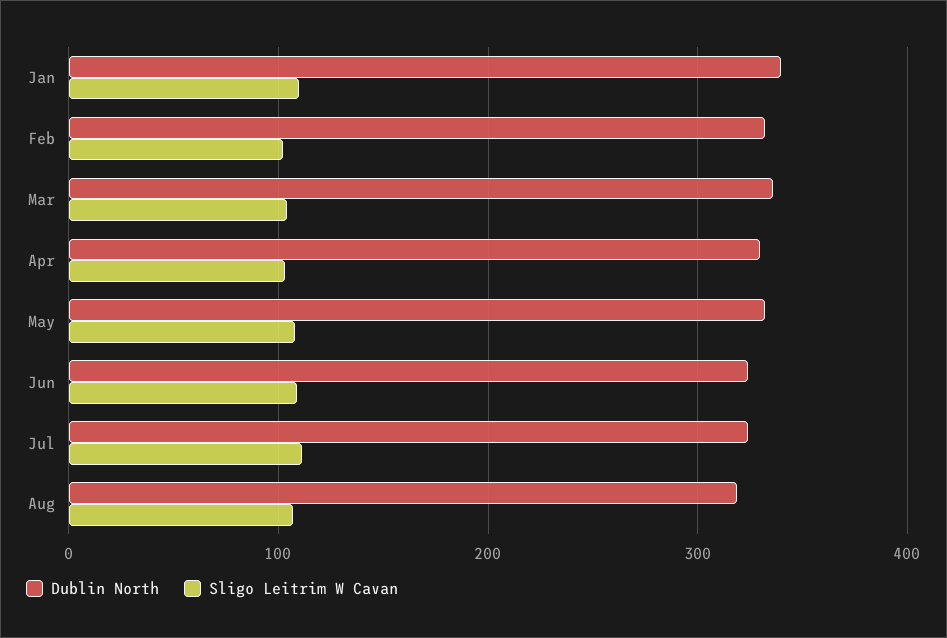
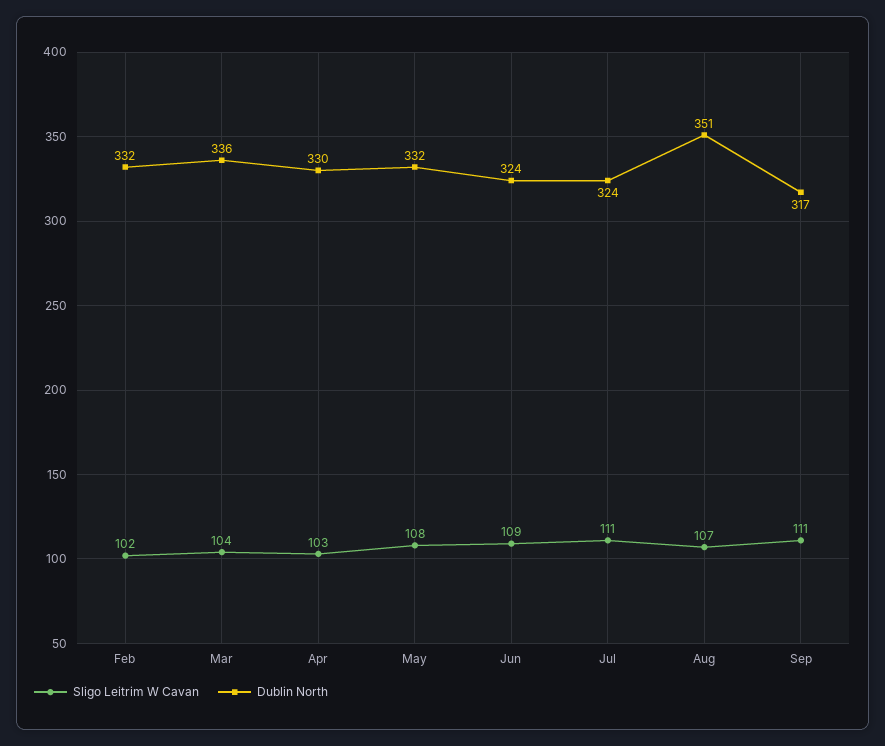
Dublin North, Jan: 340 -> none
Sligo Leitrim W Cavan, Jan: 110 -> none
Dublin North, Aug: 320 -> 351
Sligo Leitrim W Cavan, Sep: none -> 111
Dublin North, Sep: none -> 317

